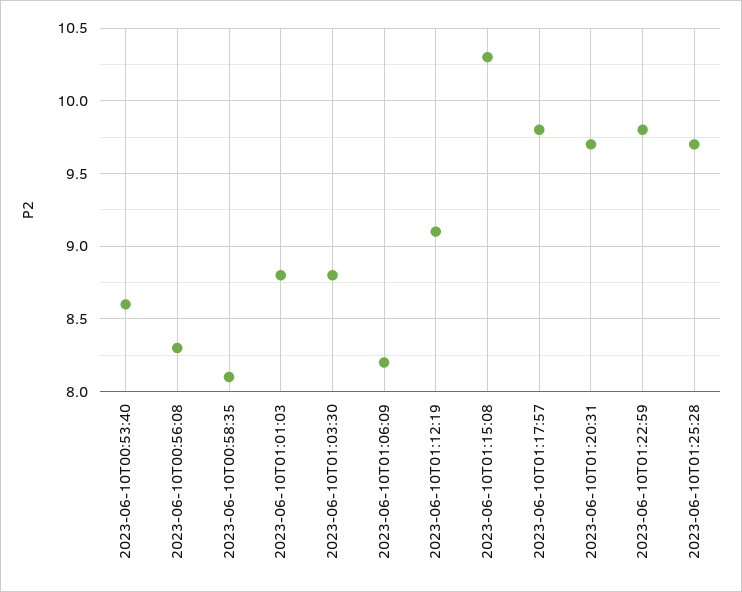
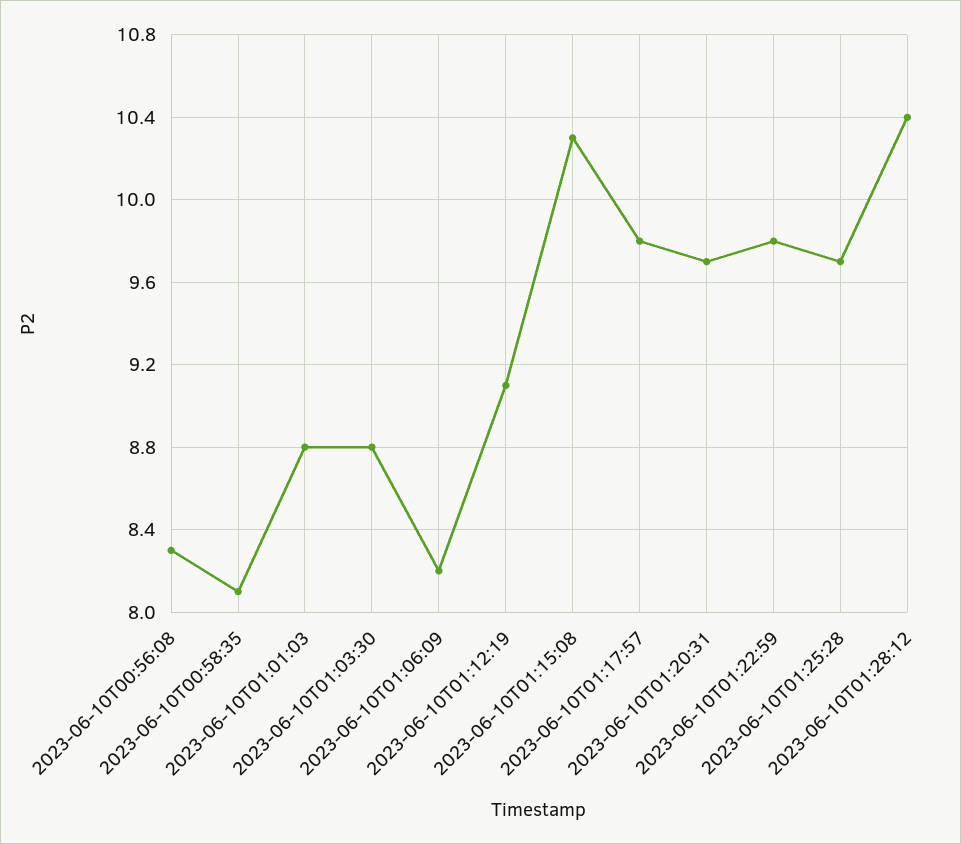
2023-06-10T00:53:40: 8.6 -> none
2023-06-10T01:28:12: none -> 10.4

